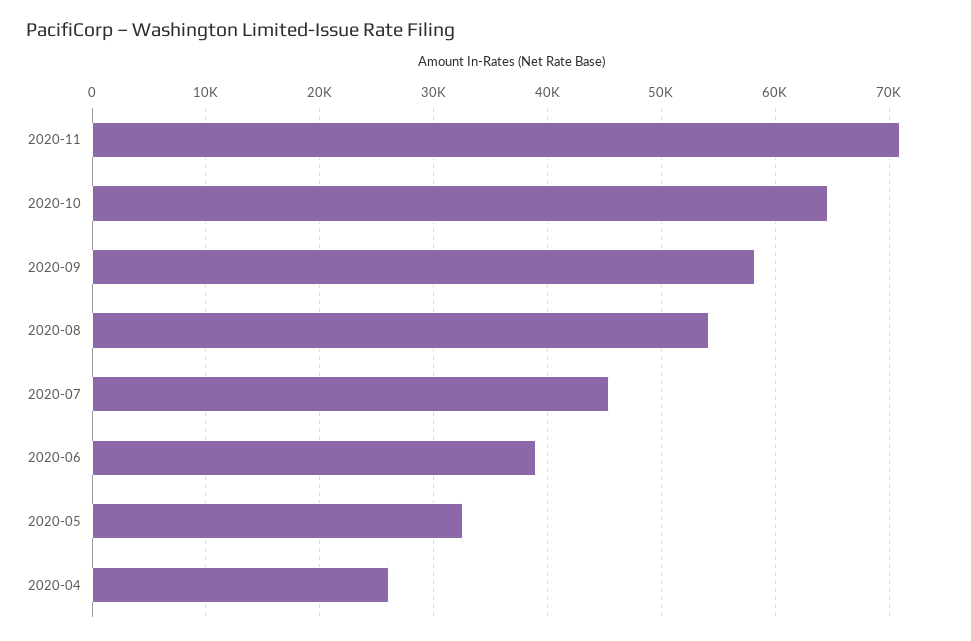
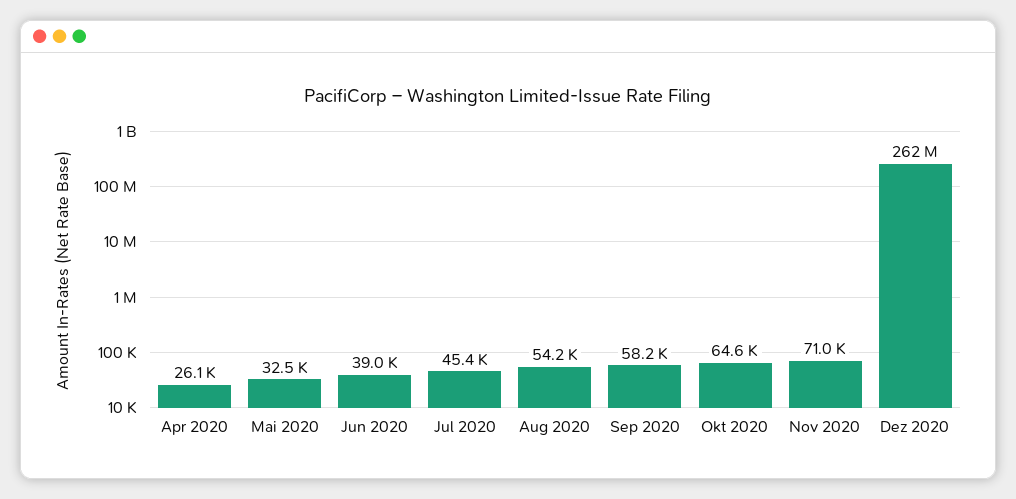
Dez 2020: none -> 262000000

